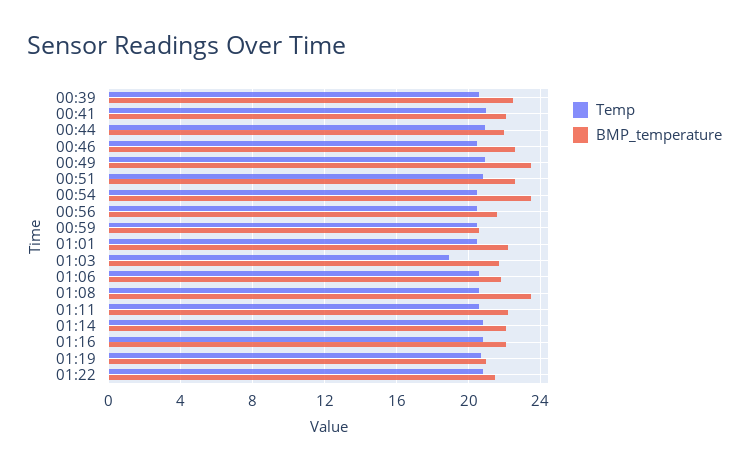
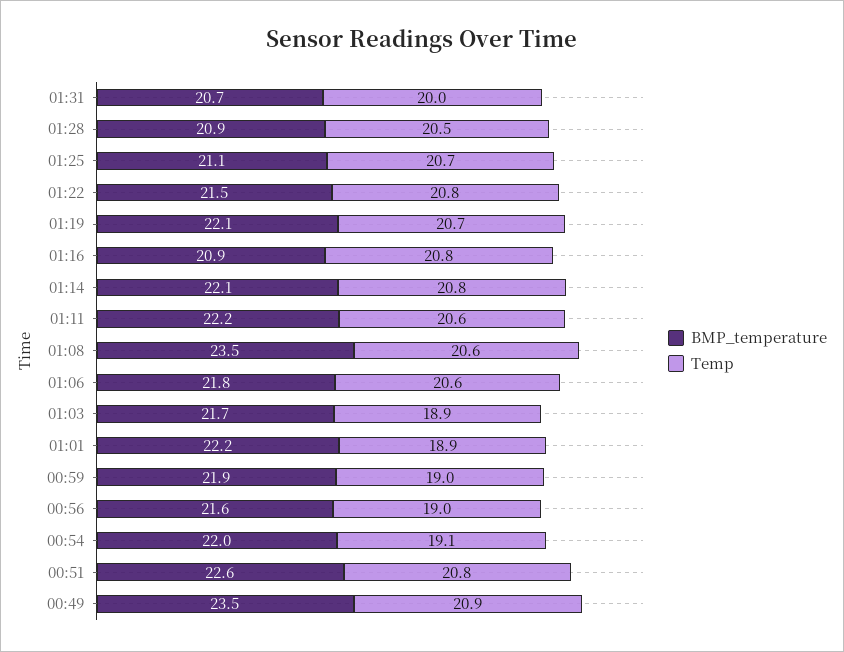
Temp, 00:39: 20.5 -> none
BMP_temperature, 00:39: 22.5 -> none
Temp, 00:41: 21 -> none
BMP_temperature, 00:41: 22 -> none
Temp, 00:44: 21 -> none
BMP_temperature, 00:44: 22 -> none
Temp, 00:46: 20.5 -> none
BMP_temperature, 00:46: 22.5 -> none
Temp, 00:54: 20.5 -> 19.1
BMP_temperature, 00:54: 23.5 -> 22
Temp, 00:56: 20.5 -> 19
Temp, 00:59: 20.5 -> 19
BMP_temperature, 00:59: 20.5 -> 21.9
Temp, 01:01: 20.5 -> 18.9
BMP_temperature, 01:16: 22 -> 20.9
BMP_temperature, 01:19: 21 -> 22.1
BMP_temperature, 01:31: none -> 20.7
Temp, 01:31: none -> 20
BMP_temperature, 01:28: none -> 20.9
Temp, 01:28: none -> 20.5
BMP_temperature, 01:25: none -> 21.1
Temp, 01:25: none -> 20.7

